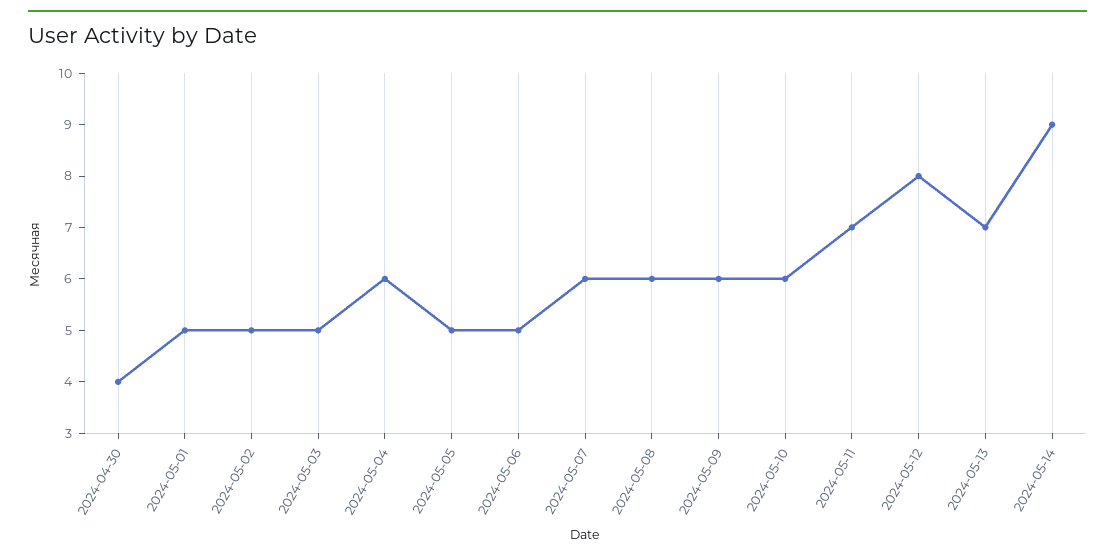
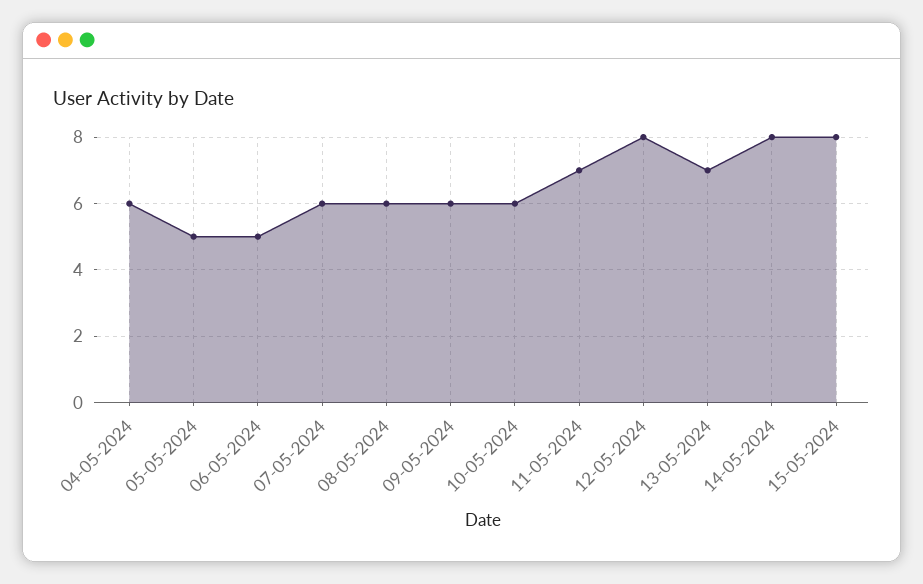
2024-04-30: 4 -> none
2024-05-01: 5 -> none
2024-05-02: 5 -> none
2024-05-03: 5 -> none
2024-05-14: 9 -> 8
15-05-2024: none -> 8

